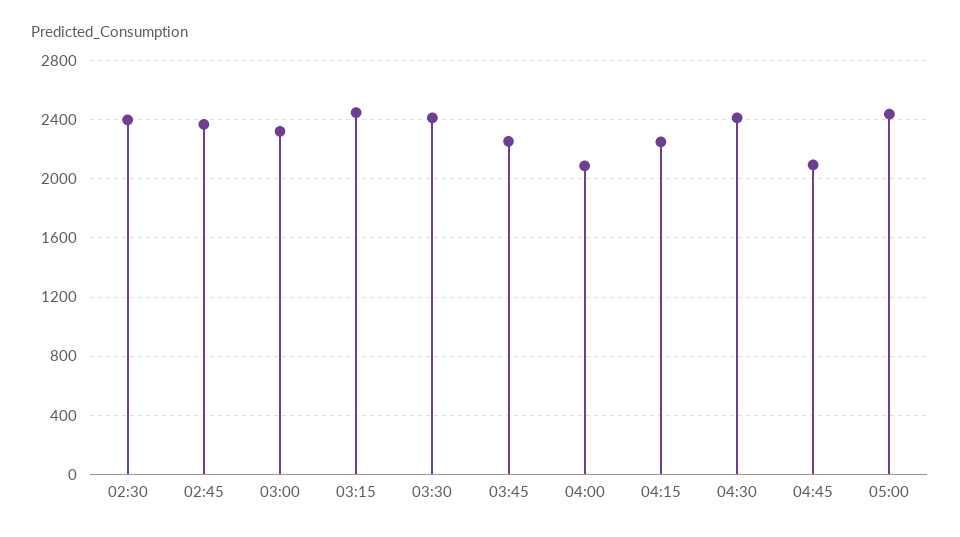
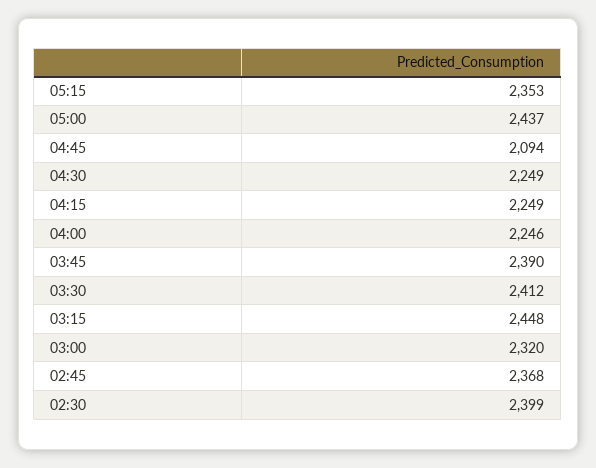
03:45: 2250 -> 2390
04:00: 2100 -> 2246
04:30: 2400 -> 2249
05:15: none -> 2353

